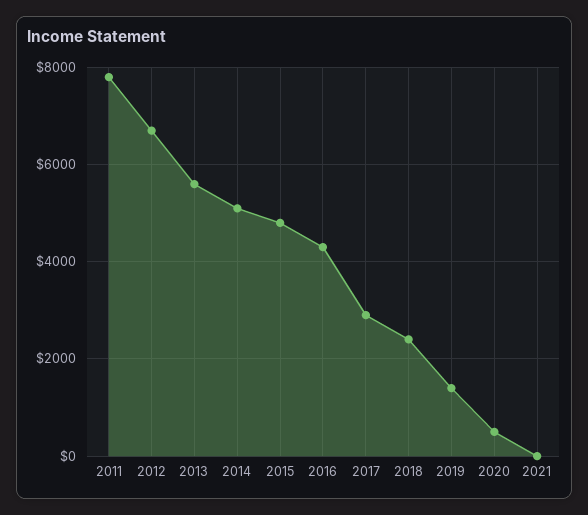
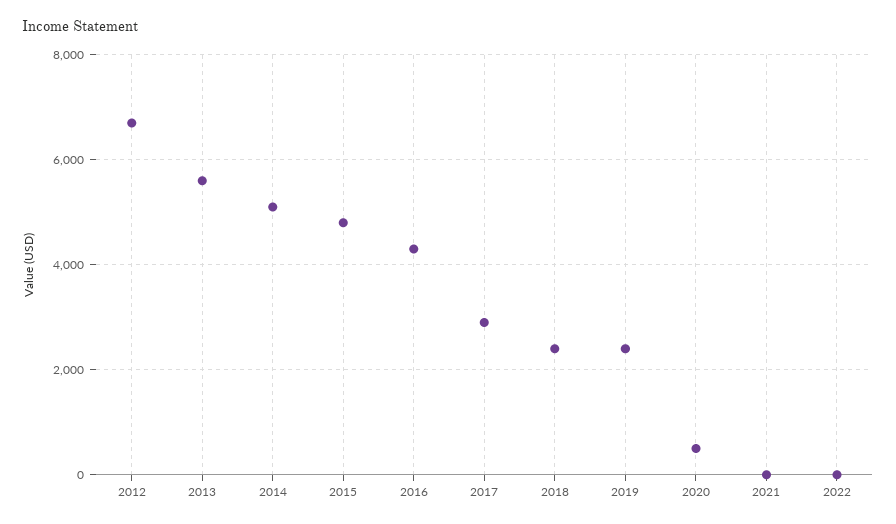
2011: 7800 -> none
2019: 1400 -> 2400
2022: none -> 0

